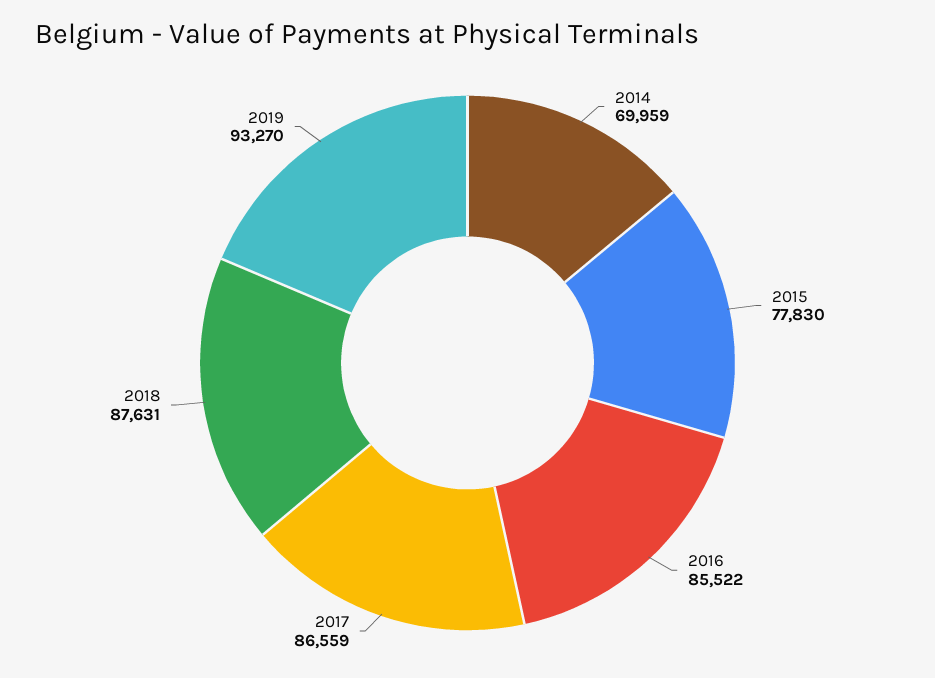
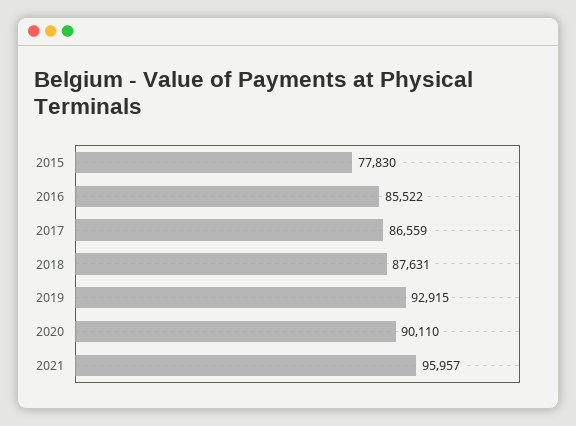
2014: 69959 -> none
2019: 93270 -> 92915
2020: none -> 90110
2021: none -> 95957

